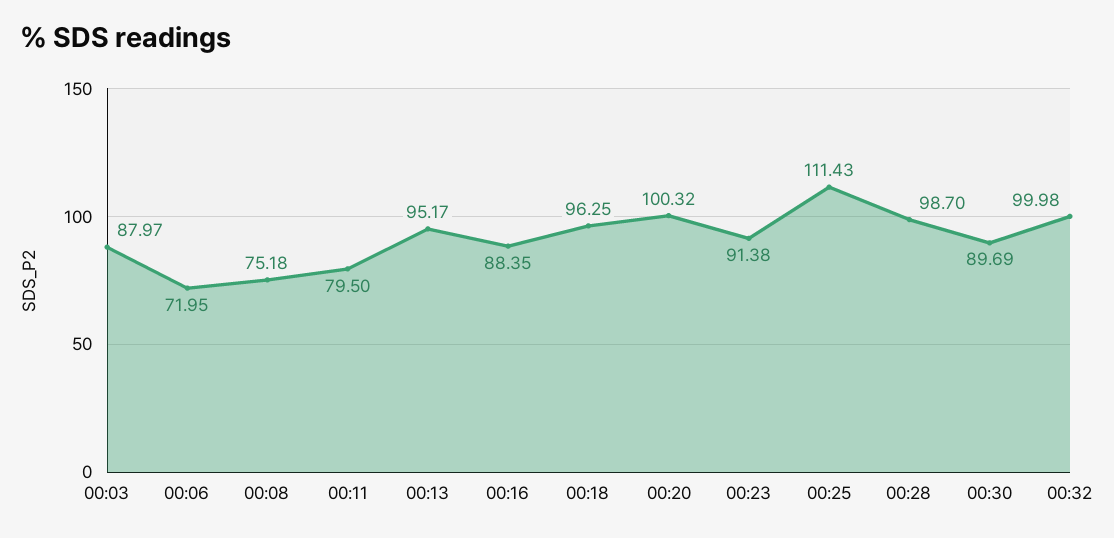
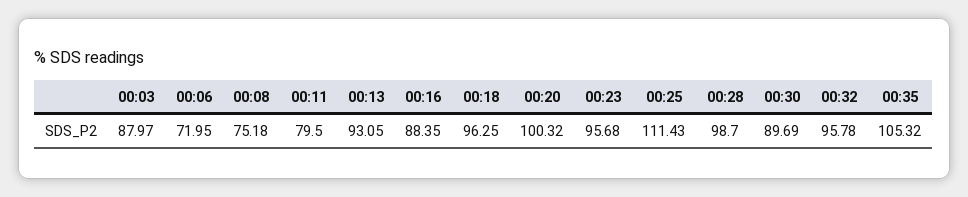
00:13: 95.17 -> 93.05
00:23: 91.38 -> 95.68
00:32: 99.98 -> 95.78
00:35: none -> 105.32

